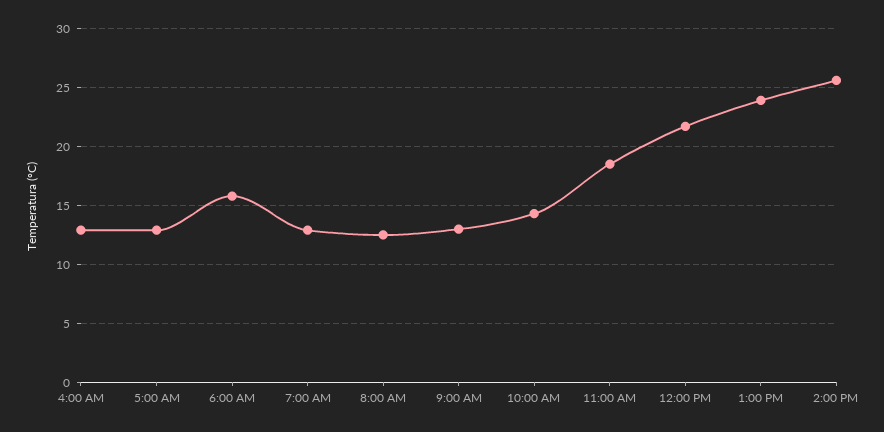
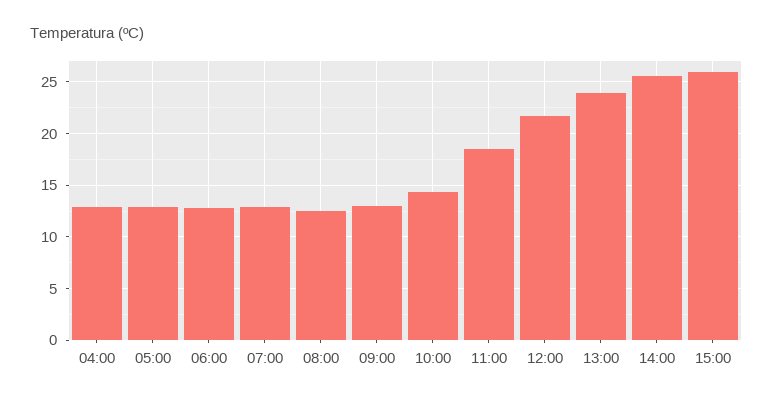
6:00 AM: 16 -> 13
15:00: none -> 26

